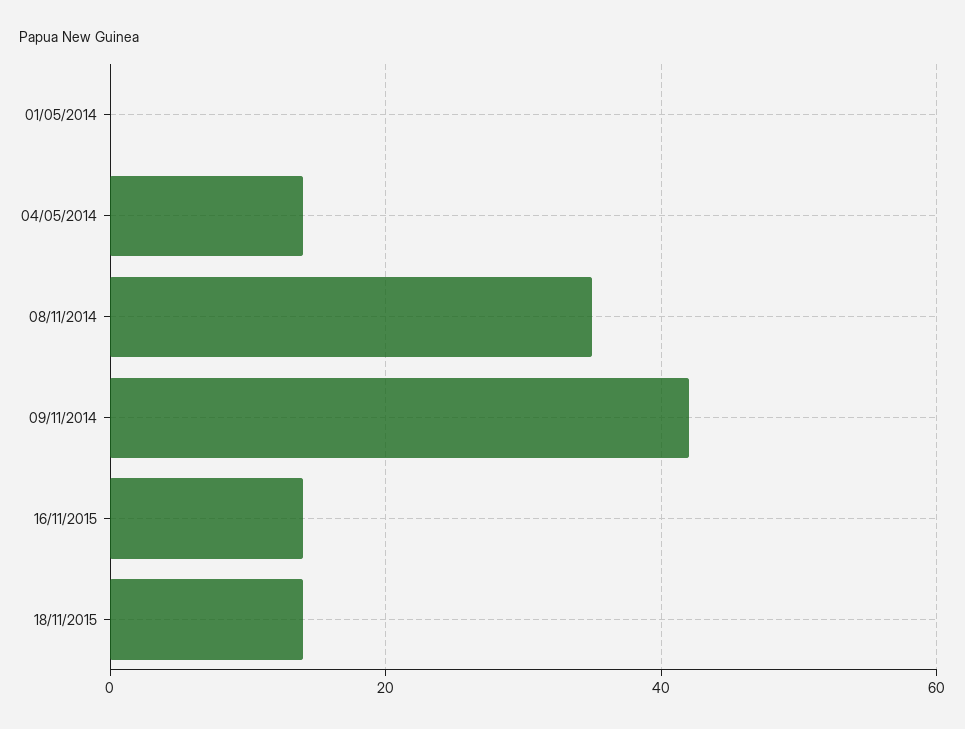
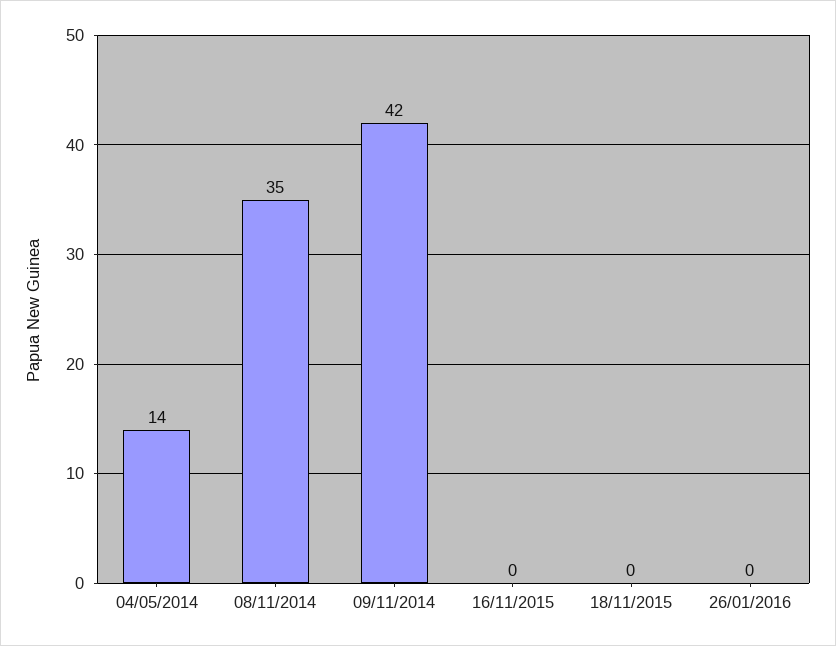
01/05/2014: 0 -> none
16/11/2015: 15 -> 0
18/11/2015: 15 -> 0
26/01/2016: none -> 0

